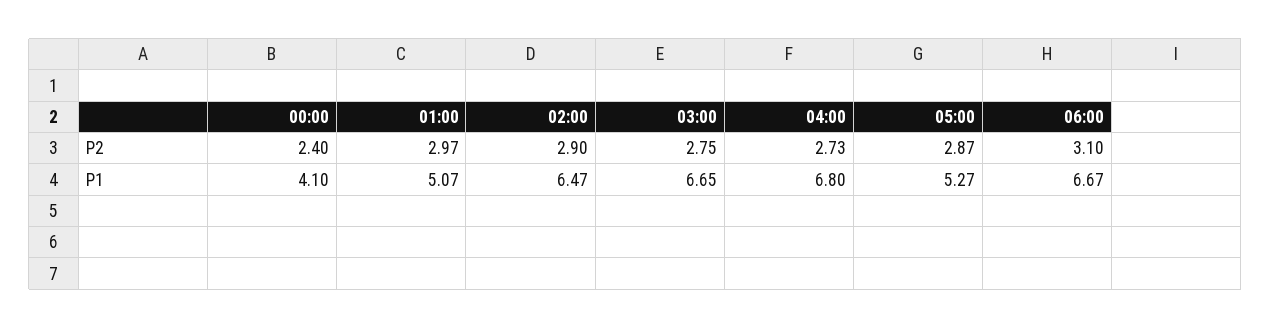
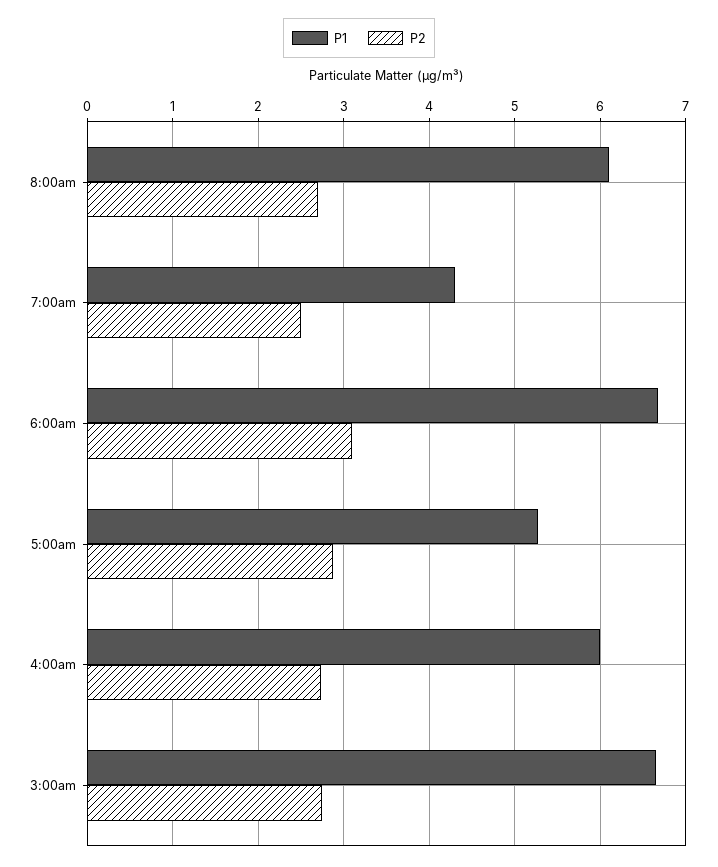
P2, 00:00: 2.4 -> none
P2, 01:00: 2.97 -> none
P2, 02:00: 2.9 -> none
P1, 00:00: 4.1 -> none
P1, 01:00: 5.07 -> none
P1, 02:00: 6.47 -> none
P1, 04:00: 6.8 -> 6
P1, 8:00am: none -> 6.1
P2, 8:00am: none -> 2.7
P1, 7:00am: none -> 4.3
P2, 7:00am: none -> 2.5

